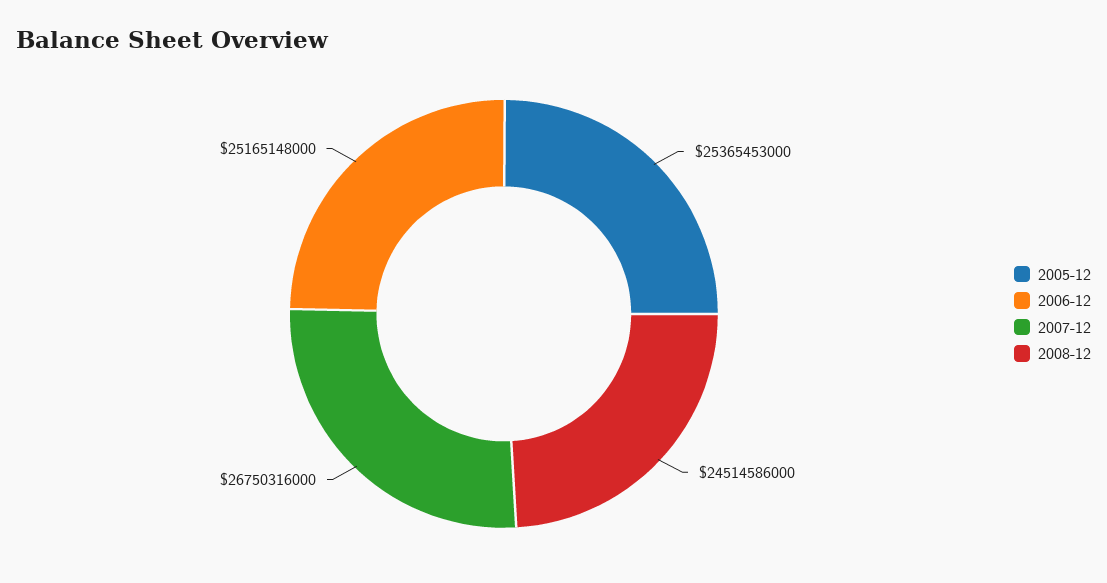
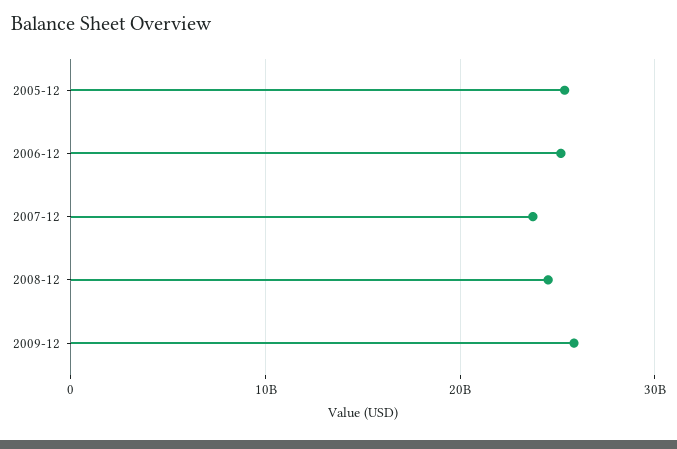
2007-12: 26750316000 -> 24000000000
2009-12: none -> 26000000000

